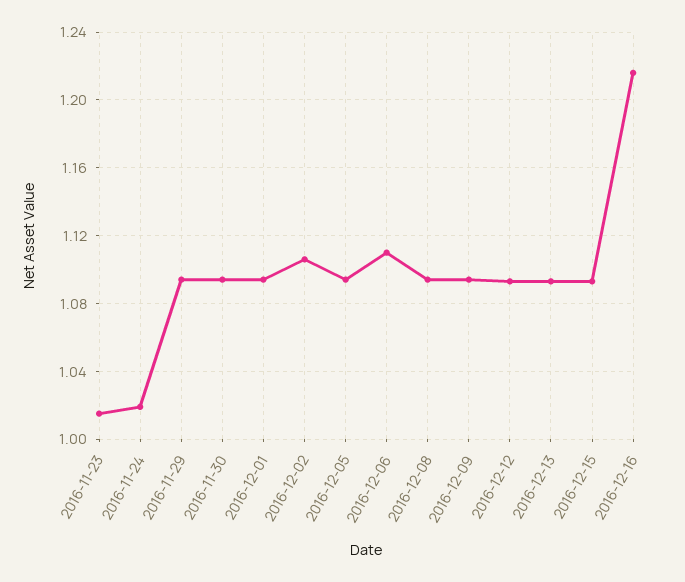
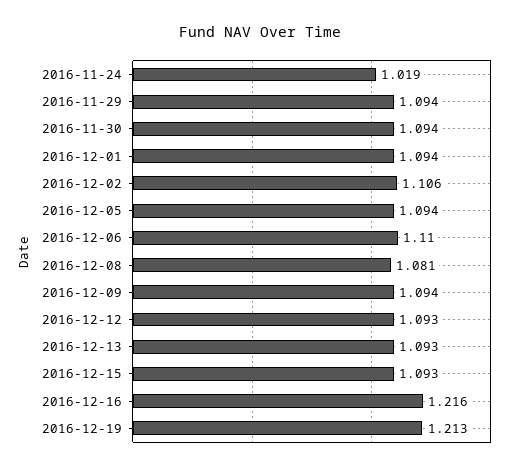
2016-11-23: 1.015 -> none
2016-12-08: 1.095 -> 1.081
2016-12-19: none -> 1.213

